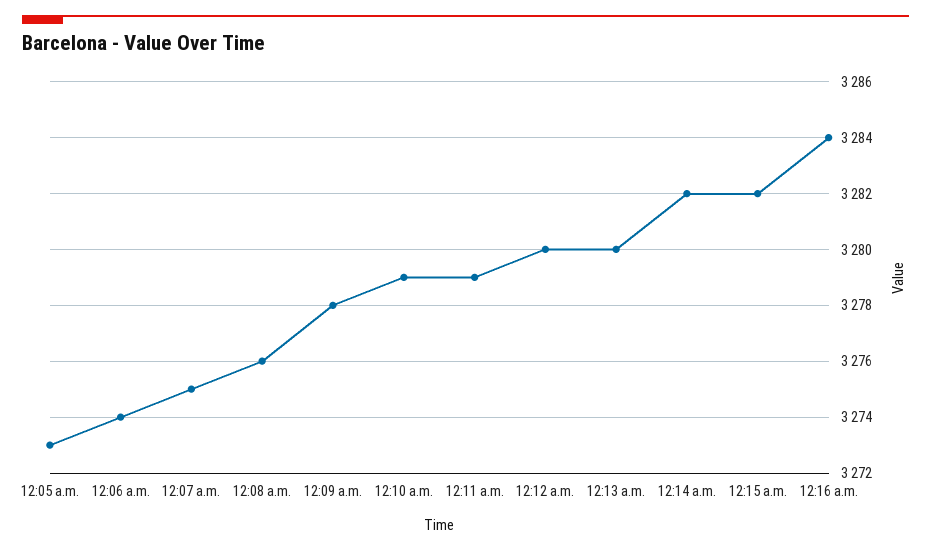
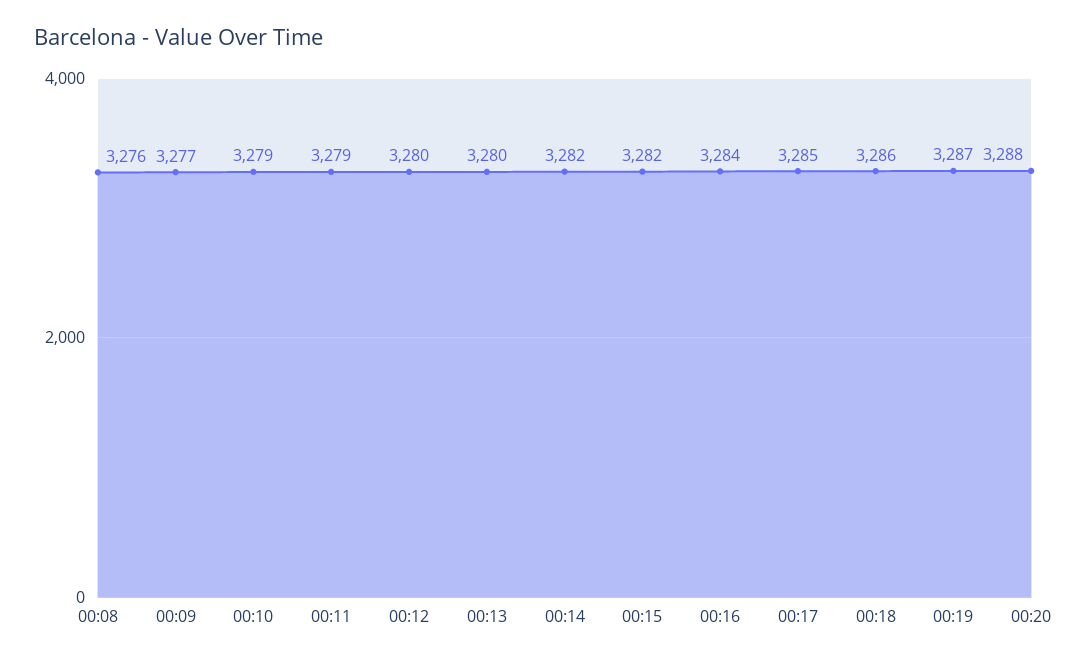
12:05 a.m.: 3273 -> none
12:06 a.m.: 3274 -> none
12:07 a.m.: 3275 -> none
12:09 a.m.: 3278 -> 3277
00:17: none -> 3285
00:18: none -> 3286
00:19: none -> 3287
00:20: none -> 3288

